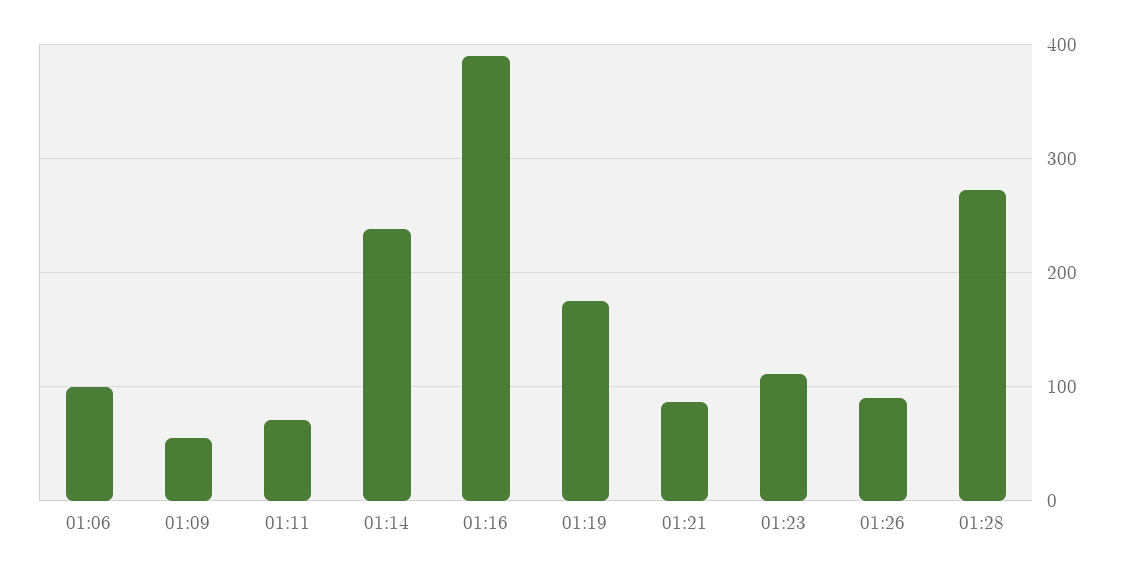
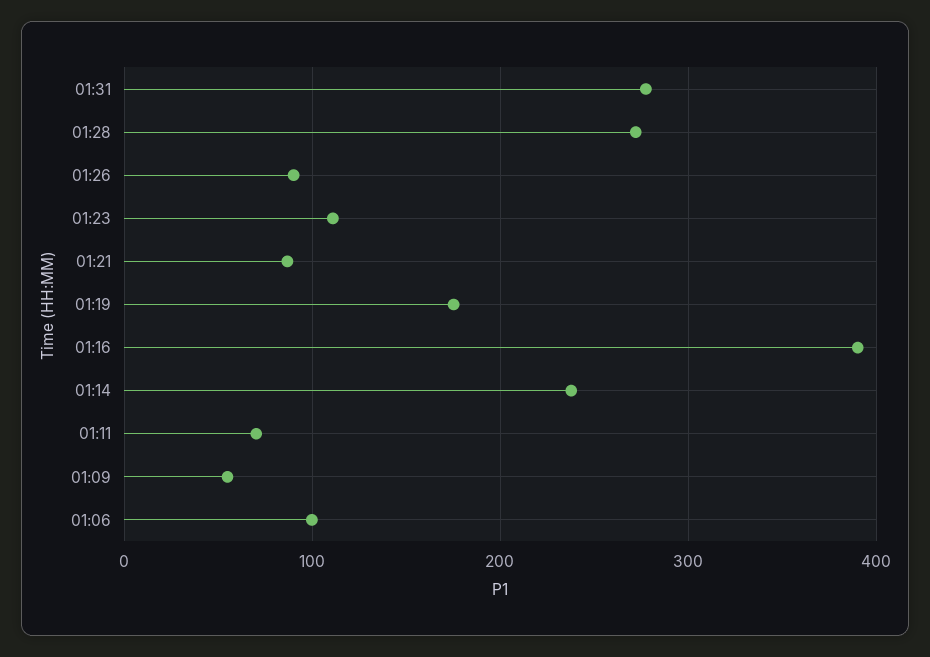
01:31: none -> 280

